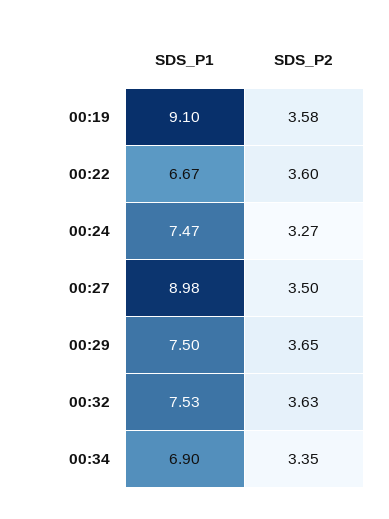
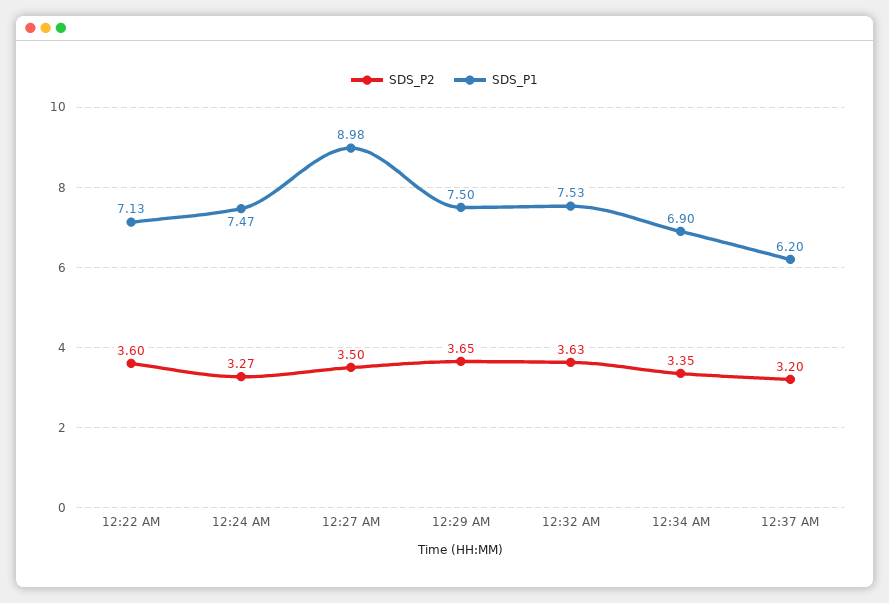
SDS_P1, 00:19: 9.1 -> none
SDS_P2, 00:19: 3.58 -> none
SDS_P1, 00:22: 6.67 -> 7.13
SDS_P2, 12:37 AM: none -> 3.2
SDS_P1, 12:37 AM: none -> 6.2

